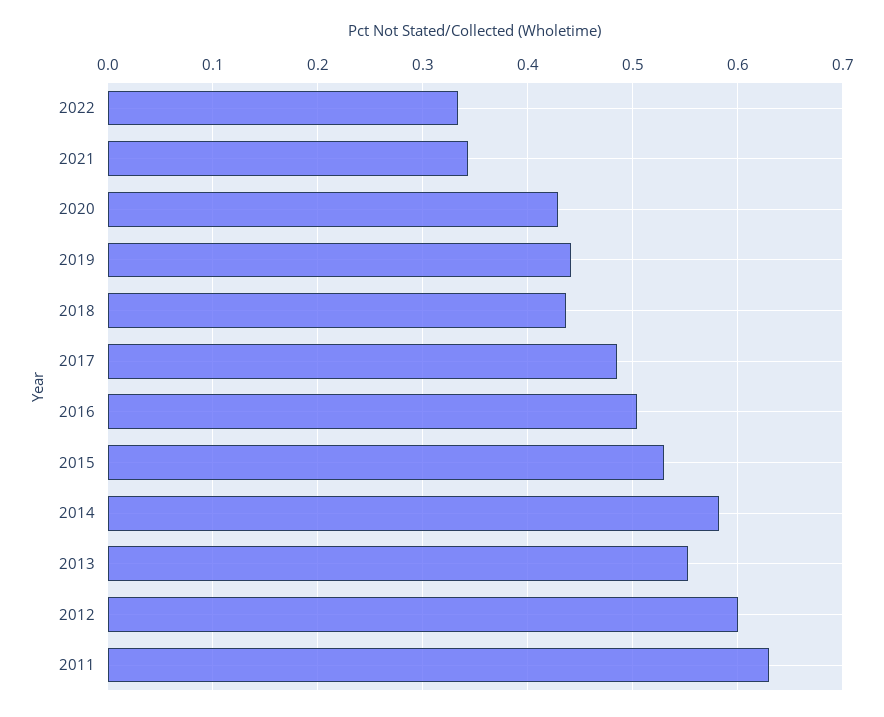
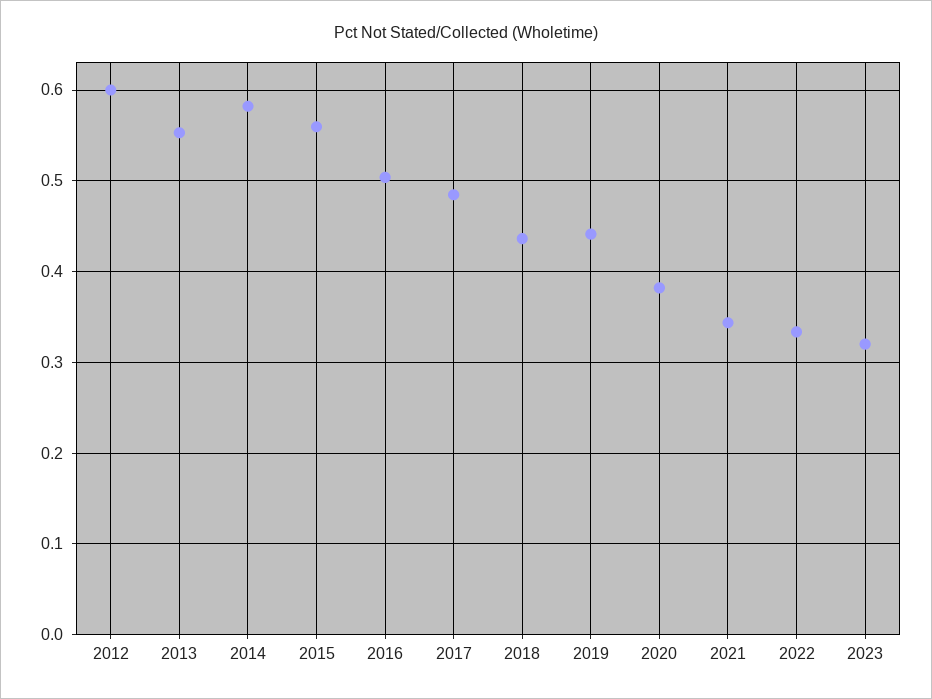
2020: 0.43 -> 0.38
2015: 0.53 -> 0.56
2011: 0.63 -> none
2023: none -> 0.32

